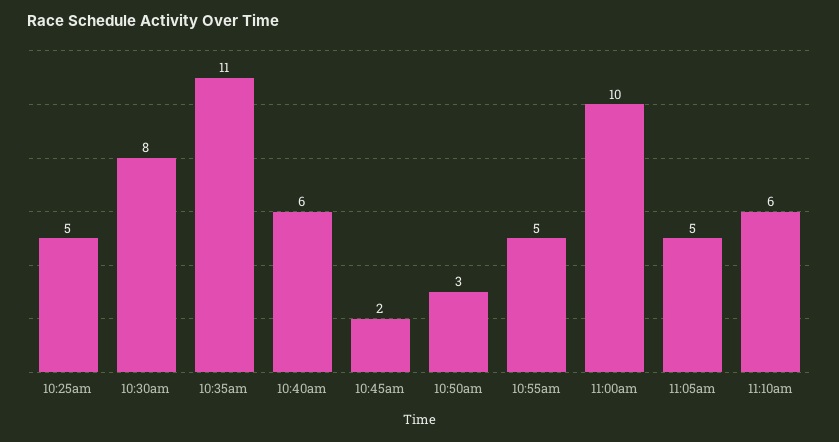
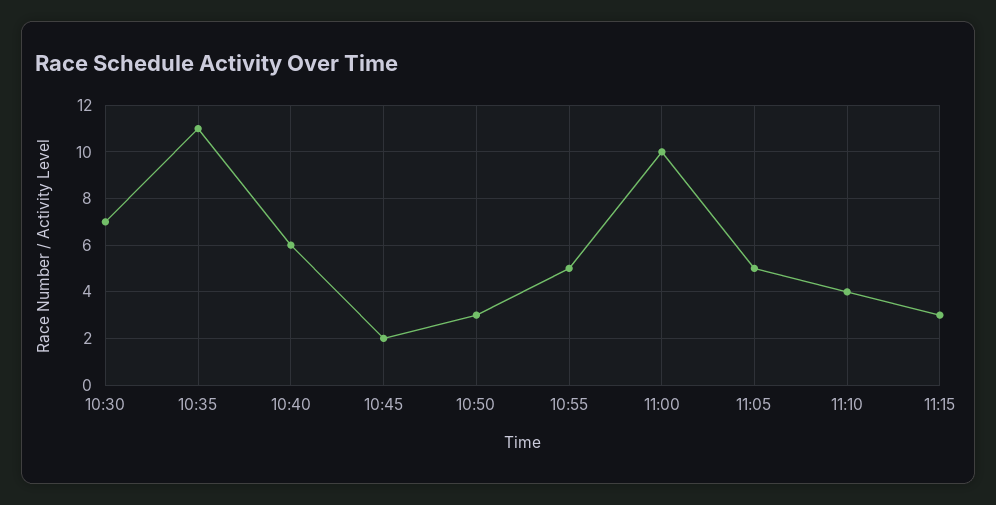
10:25am: 5 -> none
10:30am: 8 -> 7
11:10am: 6 -> 4
11:15: none -> 3

